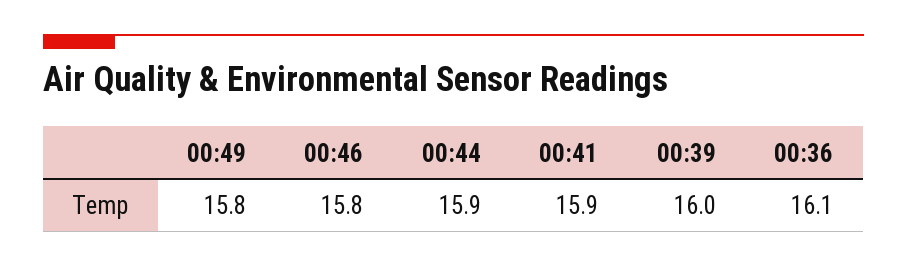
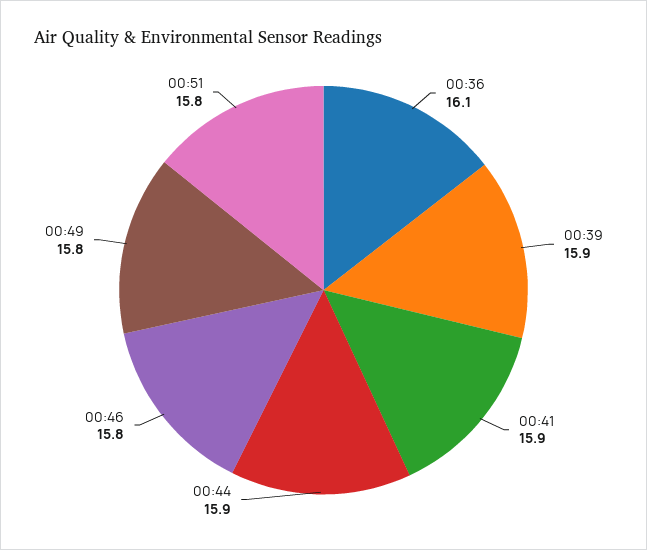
00:39: 16 -> 15.9
00:51: none -> 15.8

